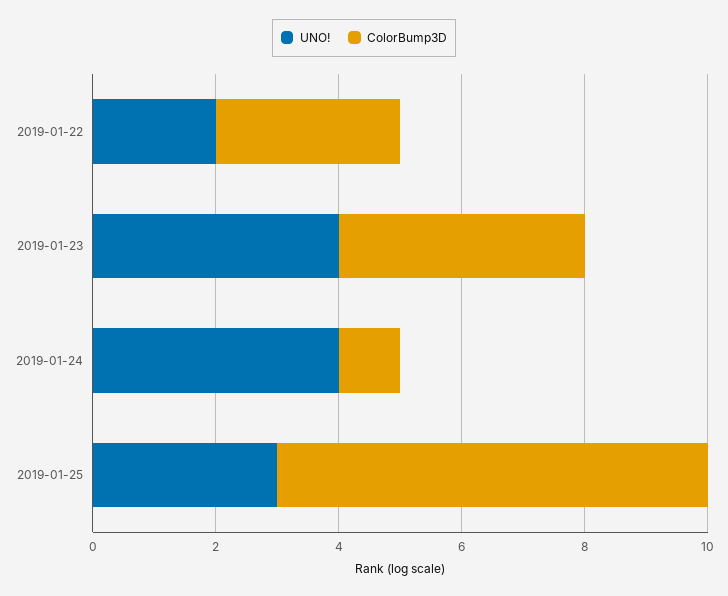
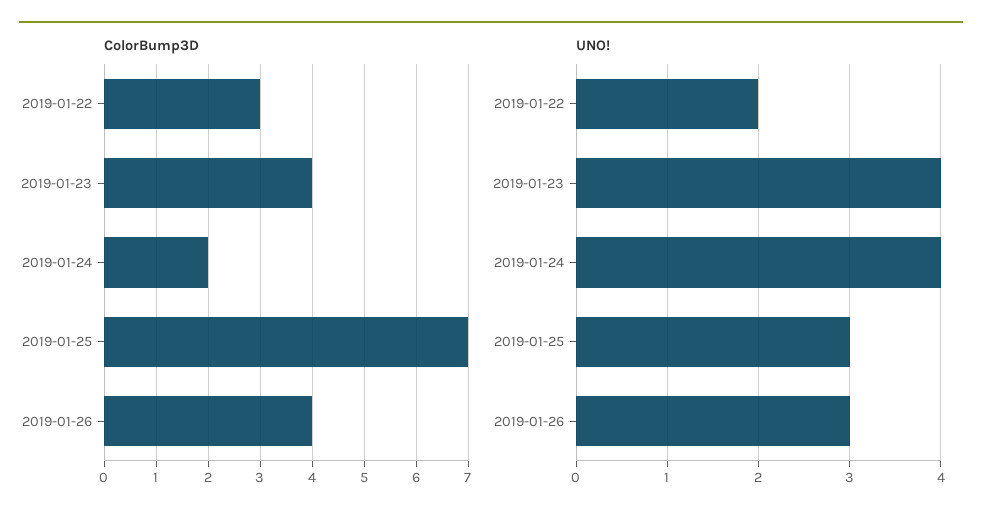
ColorBump3D, 2019-01-24: 1 -> 2
ColorBump3D, 2019-01-26: none -> 4
UNO!, 2019-01-26: none -> 3

